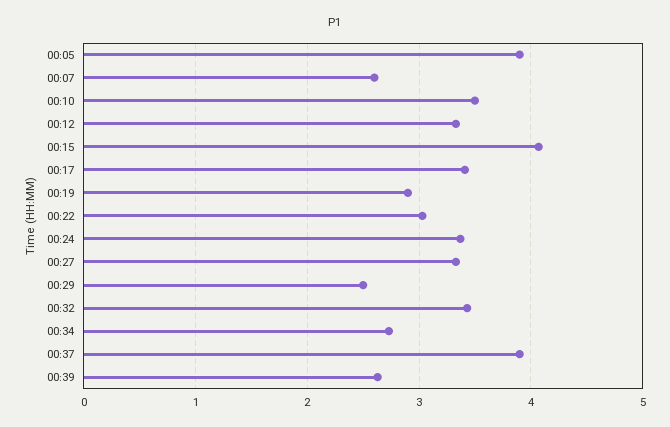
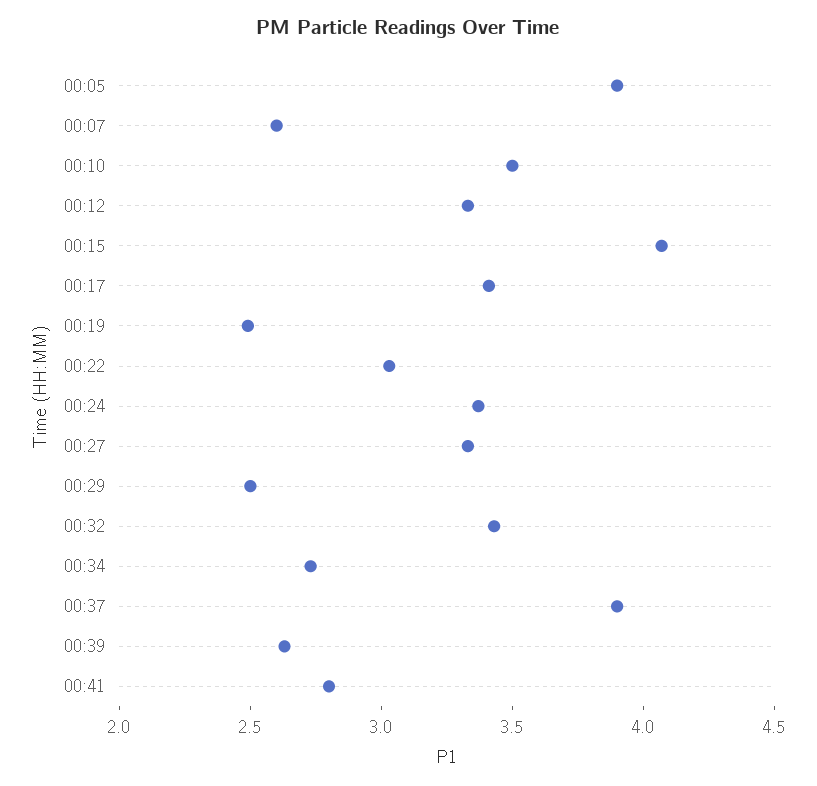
00:19: 2.9 -> 2.5
00:41: none -> 2.8

